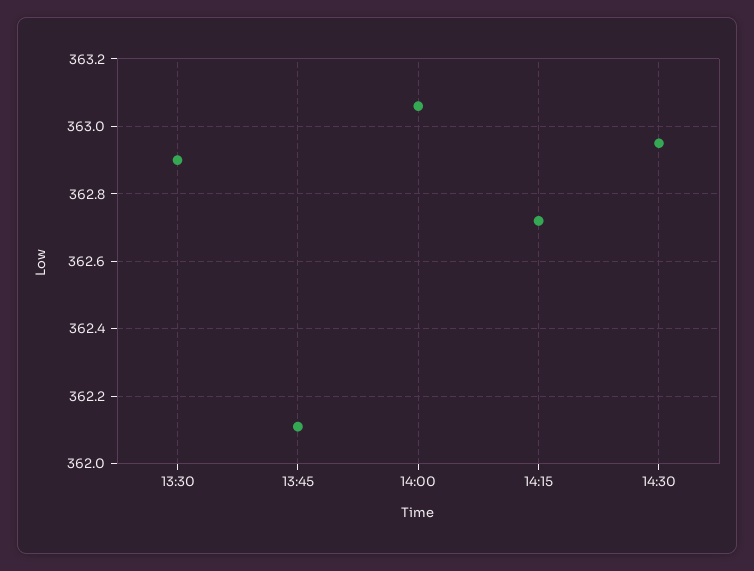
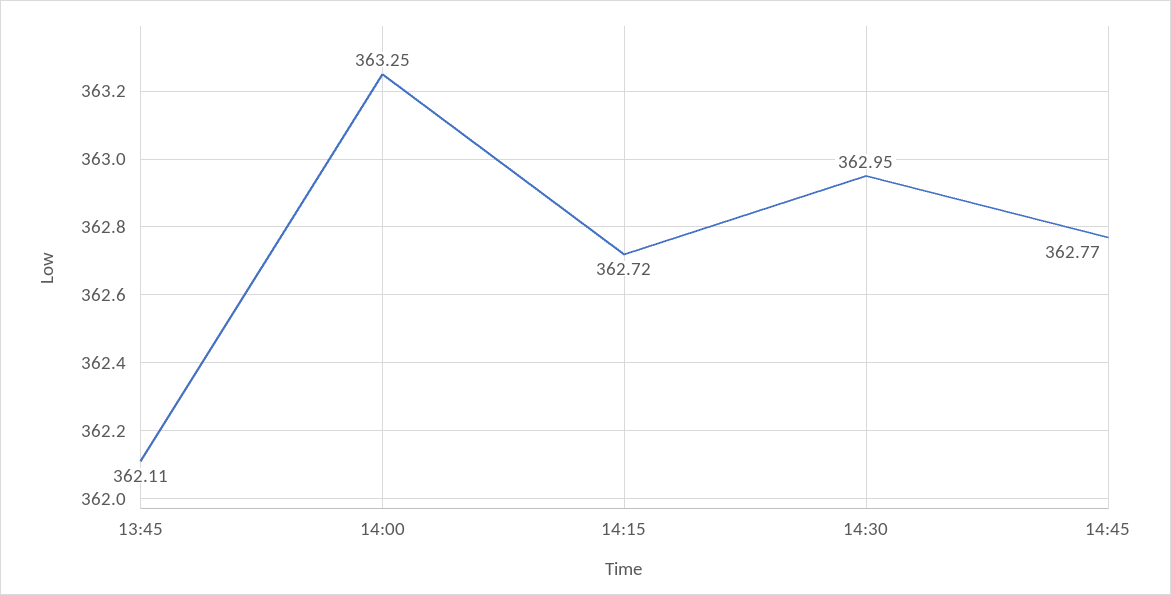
13:30: 362.9 -> none
14:00: 363.05 -> 363.25
14:45: none -> 362.77

